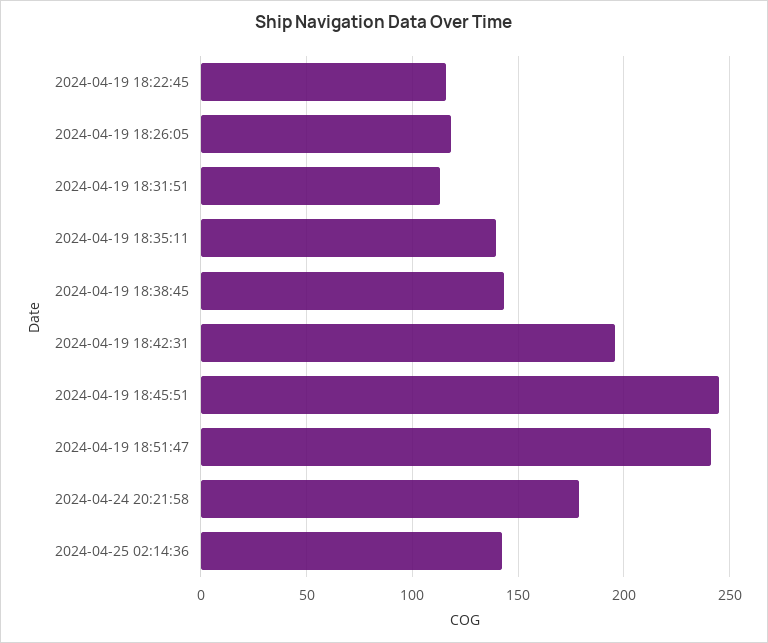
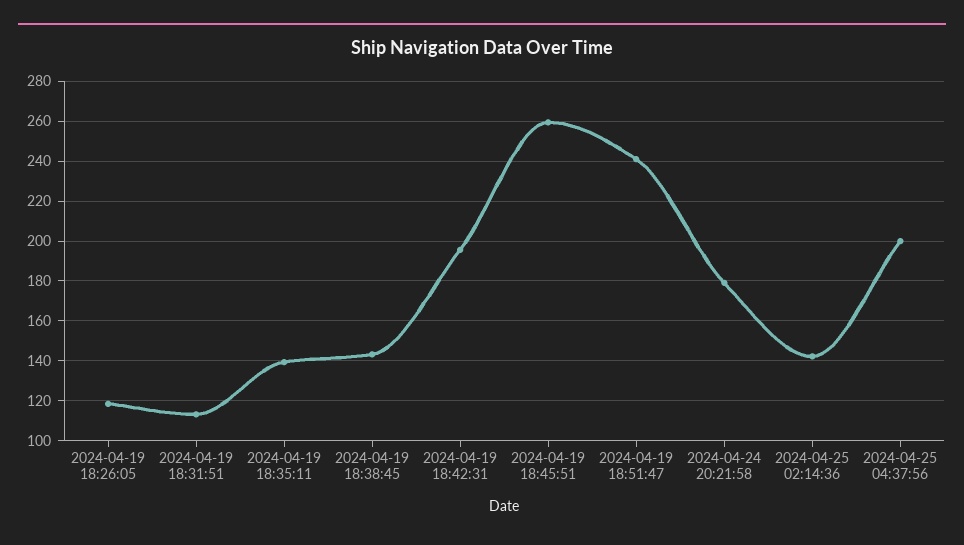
2024-04-19 18:22:45: 115 -> none
2024-04-19 18:45:51: 245 -> 260
2024-04-25 04:37:56: none -> 200

